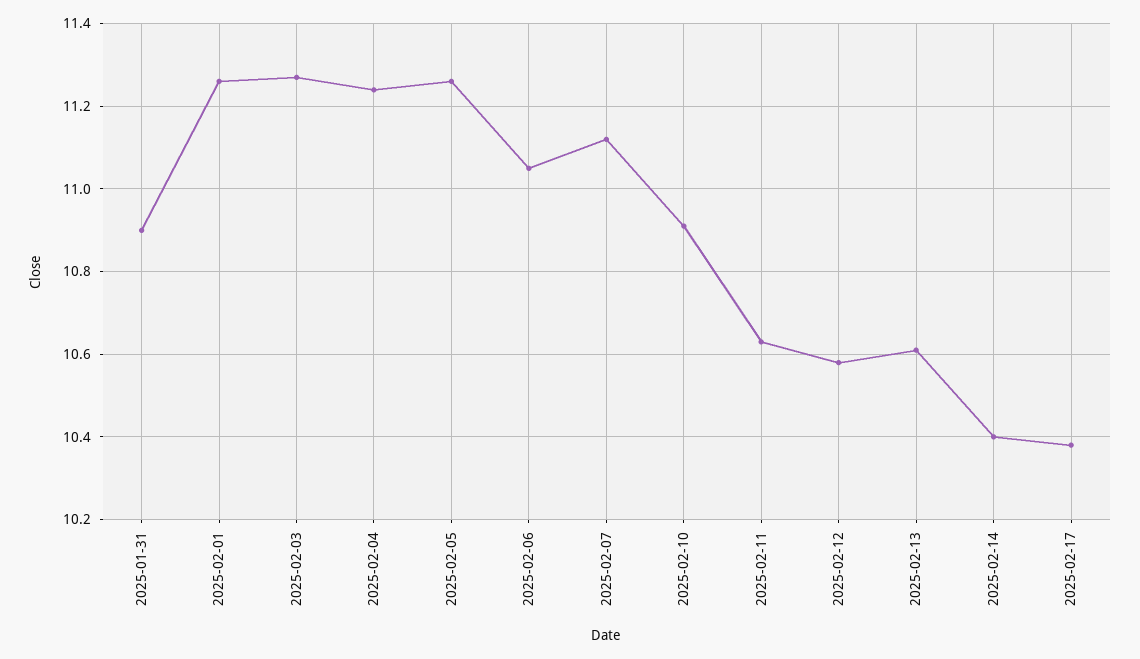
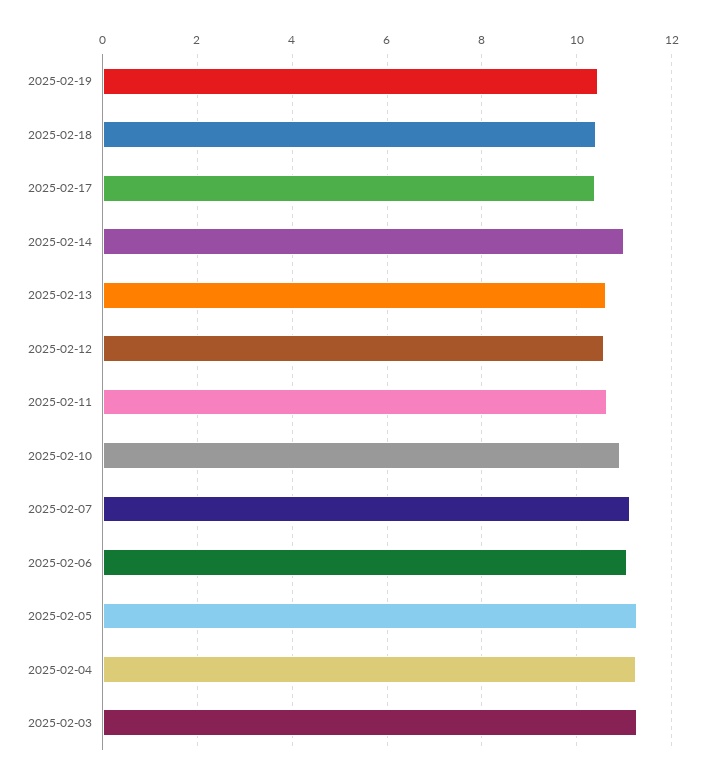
2025-01-31: 10.9 -> none
2025-02-01: 11.25 -> none
2025-02-14: 10.4 -> 11
2025-02-19: none -> 10.4
2025-02-18: none -> 10.4

